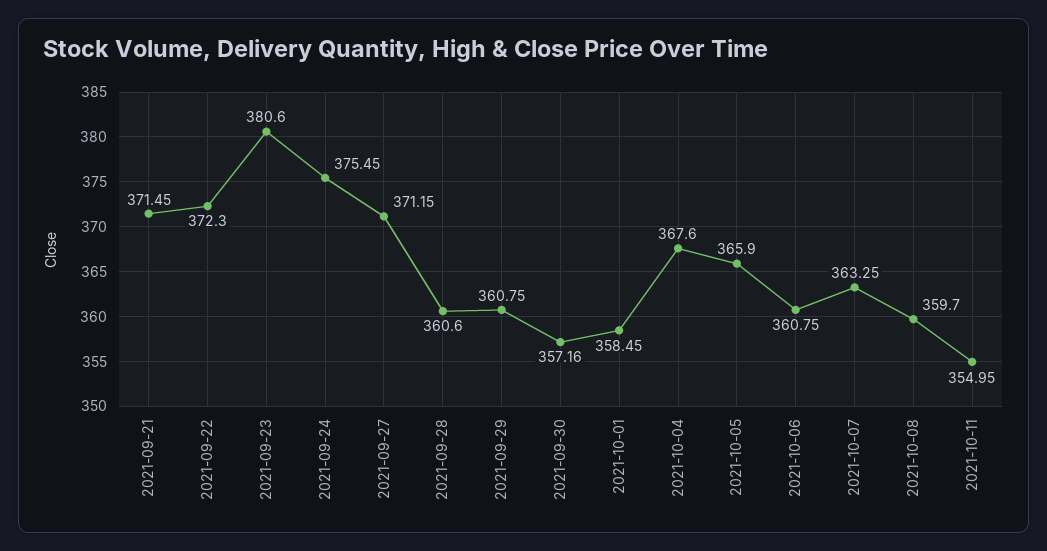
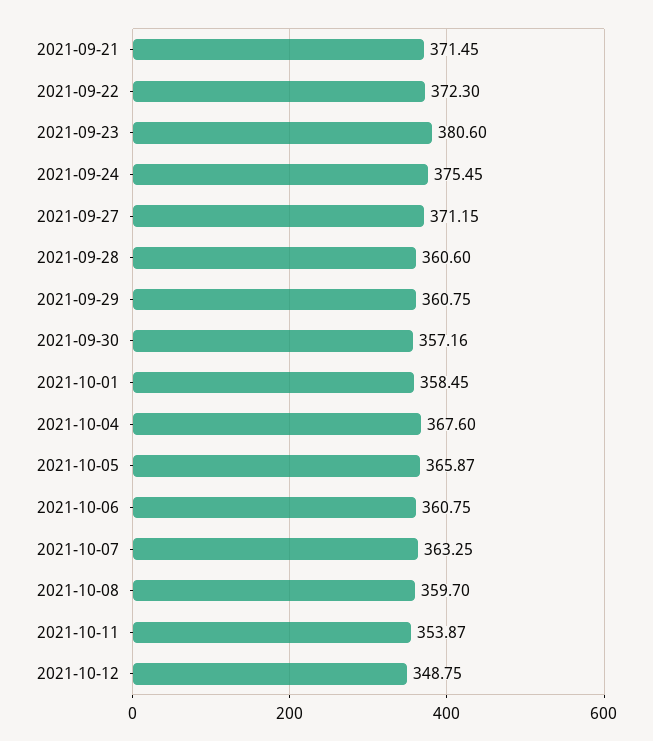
2021-10-05: 365.9 -> 365.87
2021-10-11: 354.95 -> 353.87
2021-10-12: none -> 348.75

